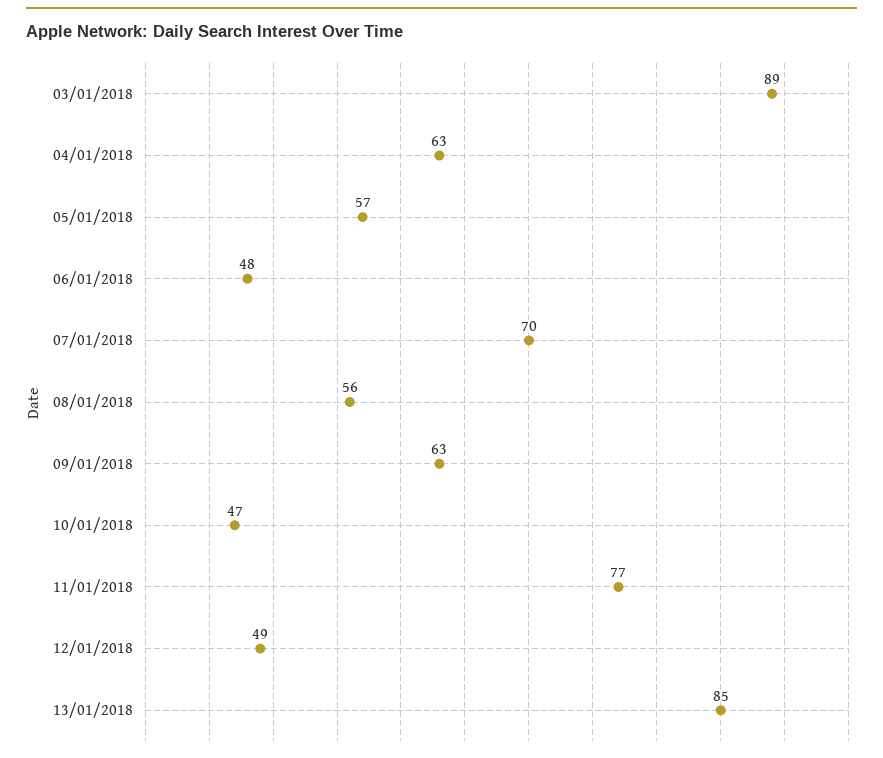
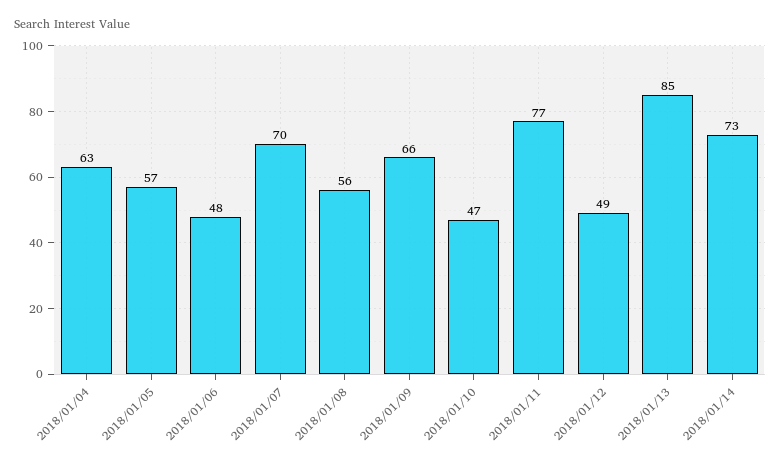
03/01/2018: 89 -> none
09/01/2018: 63 -> 66
2018/01/14: none -> 73

